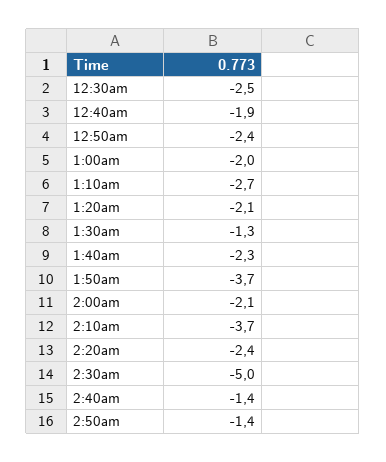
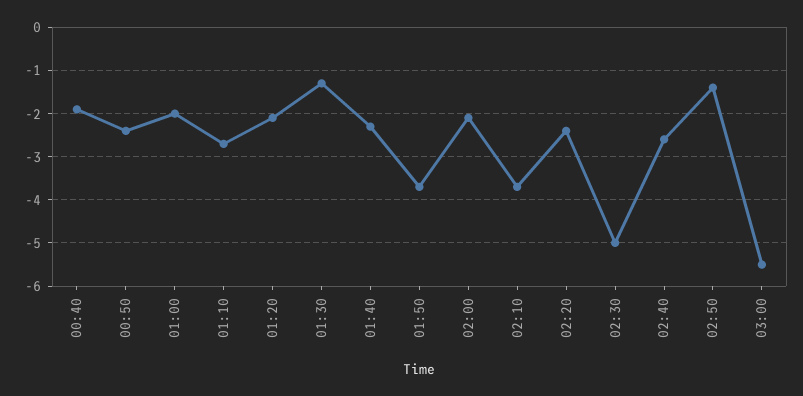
12:30am: -2.5 -> none
2:40am: -1.4 -> -2.5
03:00: none -> -5.5

